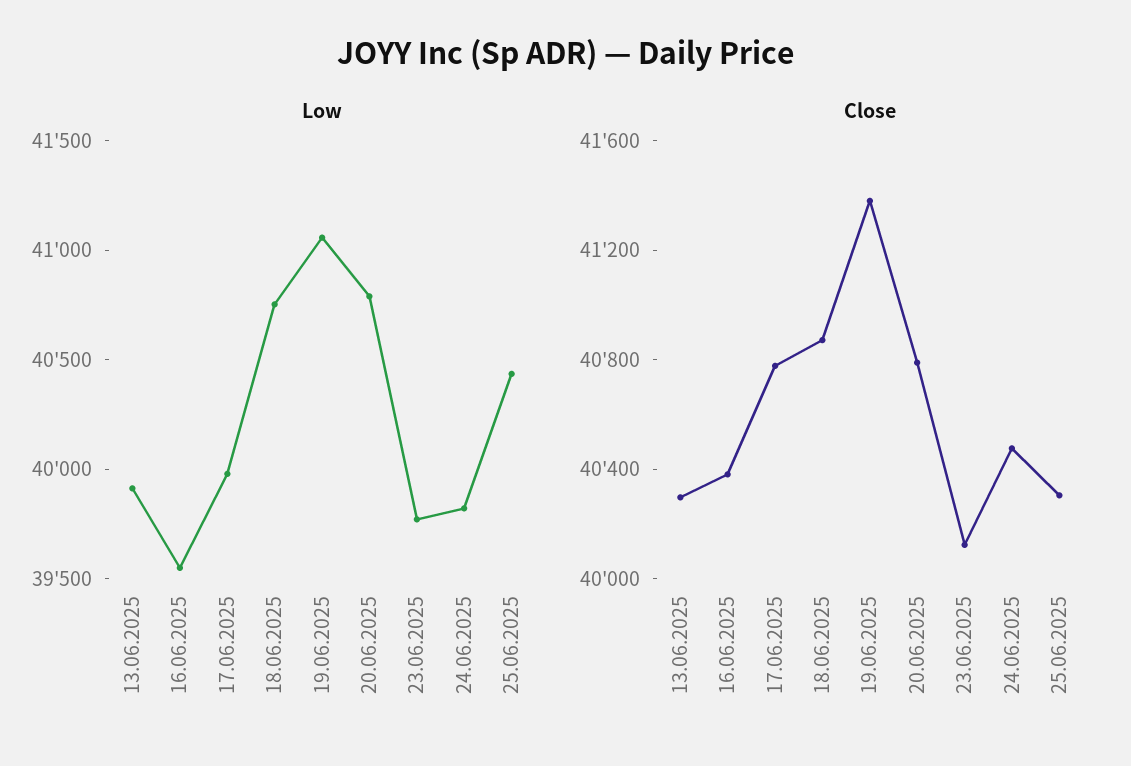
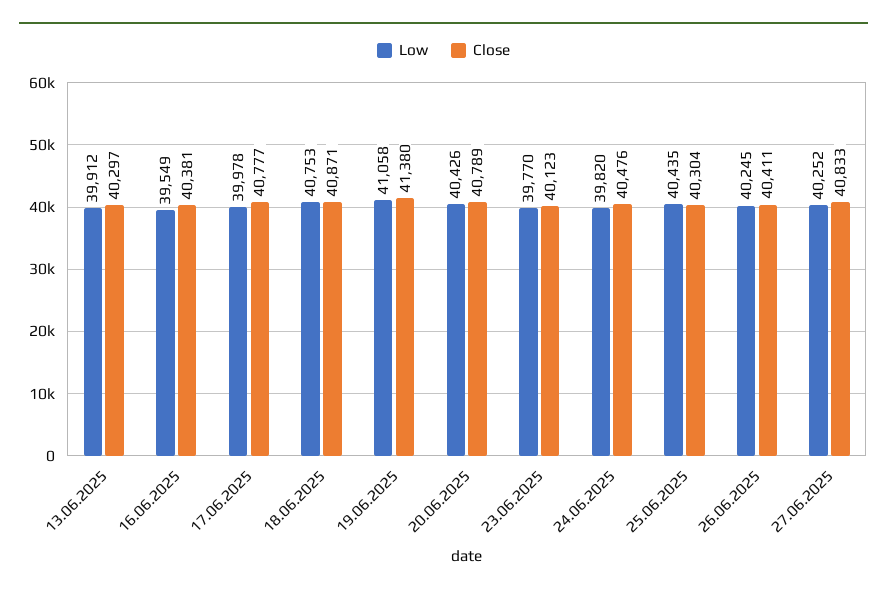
Low, 20.06.2025: 40800 -> 40426
Low, 26.06.2025: none -> 40245
Close, 26.06.2025: none -> 40411
Low, 27.06.2025: none -> 40252
Close, 27.06.2025: none -> 40833

